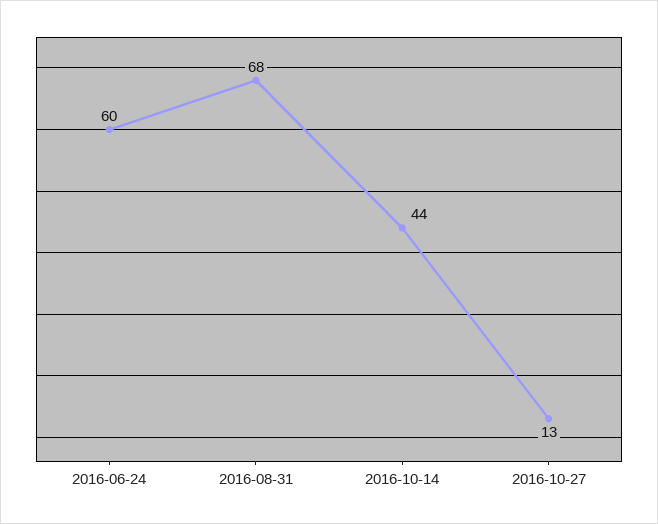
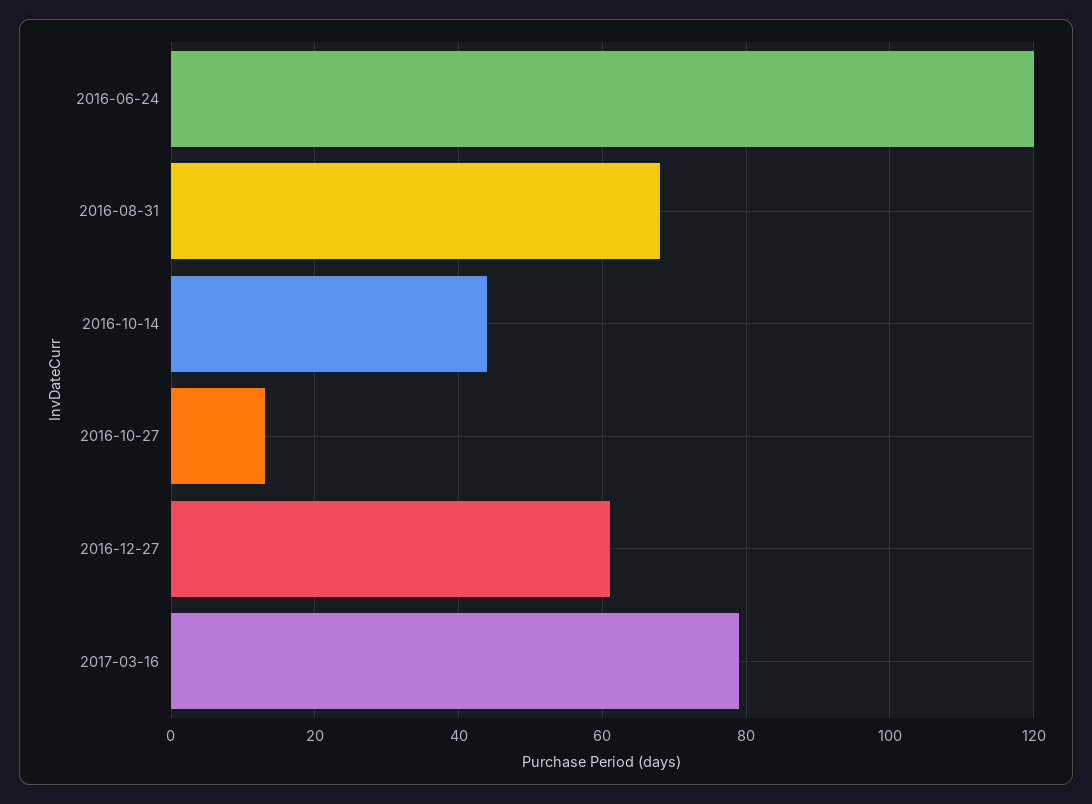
2016-06-24: 60 -> 120
2016-12-27: none -> 60
2017-03-16: none -> 80

